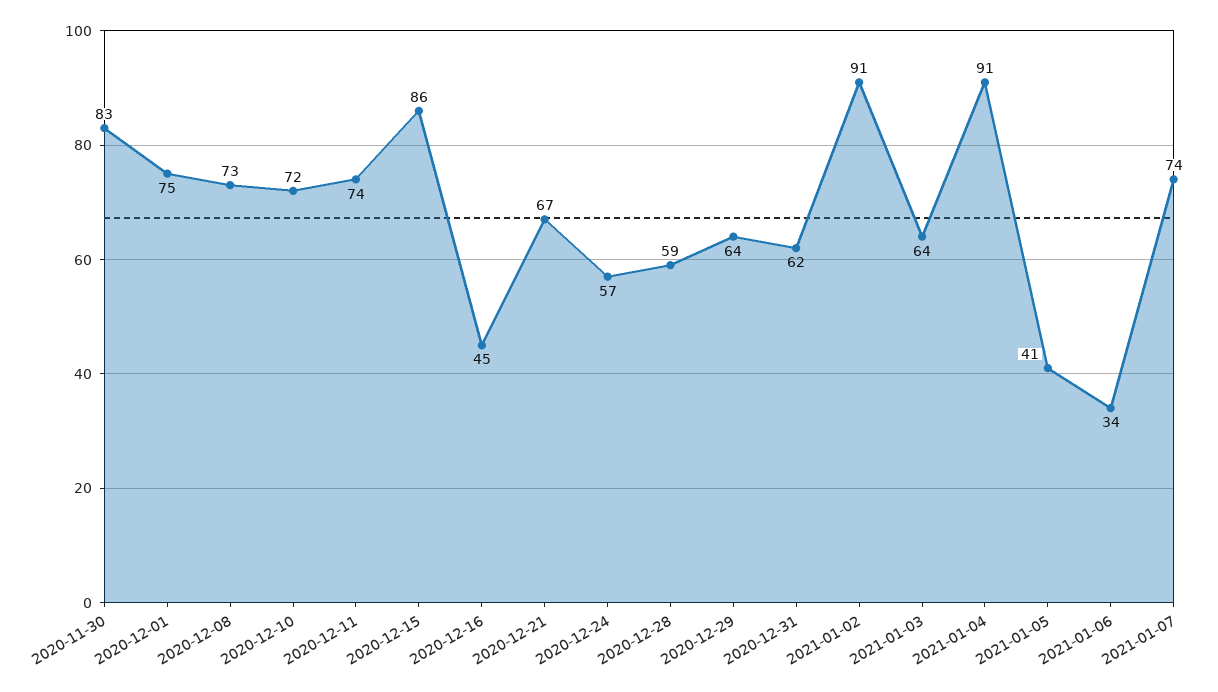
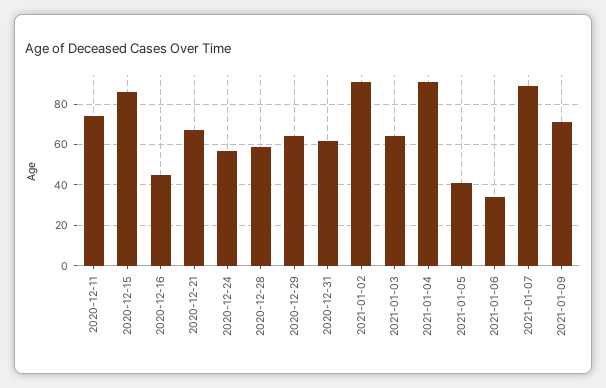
2020-11-30: 83 -> none
2020-12-01: 75 -> none
2020-12-08: 73 -> none
2020-12-10: 72 -> none
2021-01-07: 74 -> 90
2021-01-09: none -> 70

